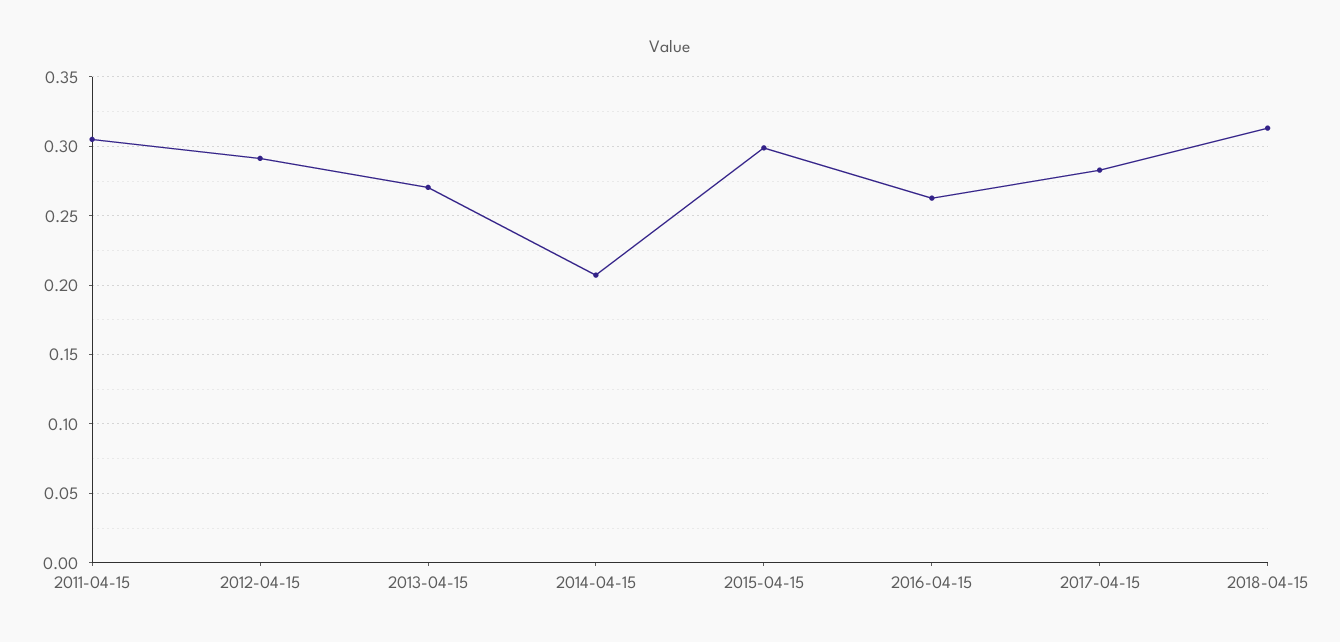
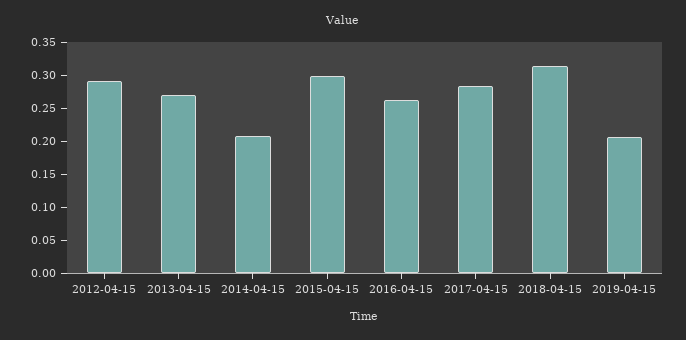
2011-04-15: 0.305 -> none
2019-04-15: none -> 0.2

